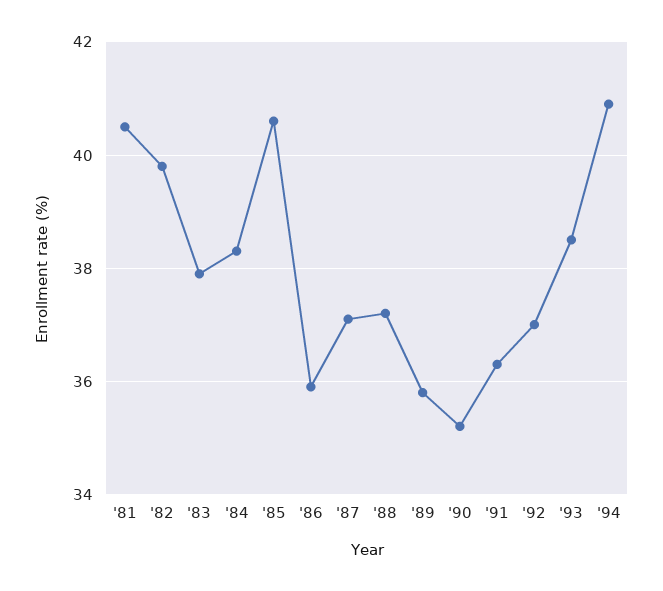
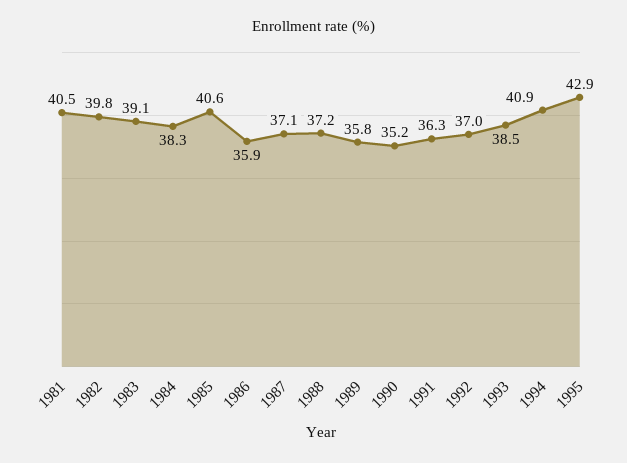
'83: 38 -> 39.1
1995: none -> 42.9

